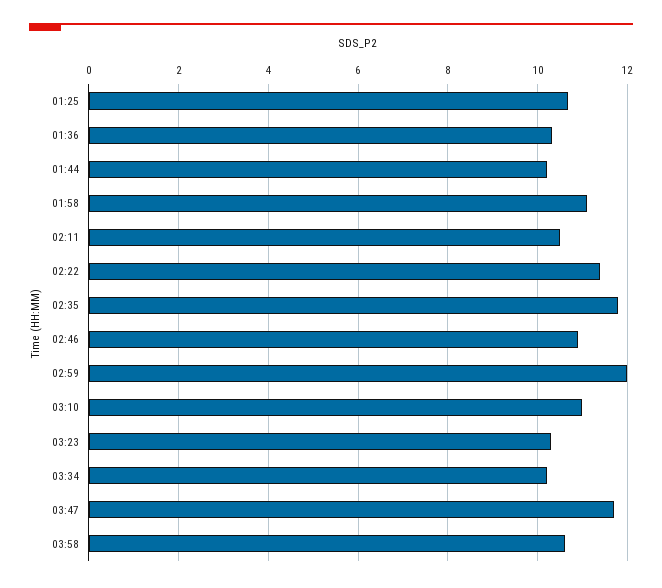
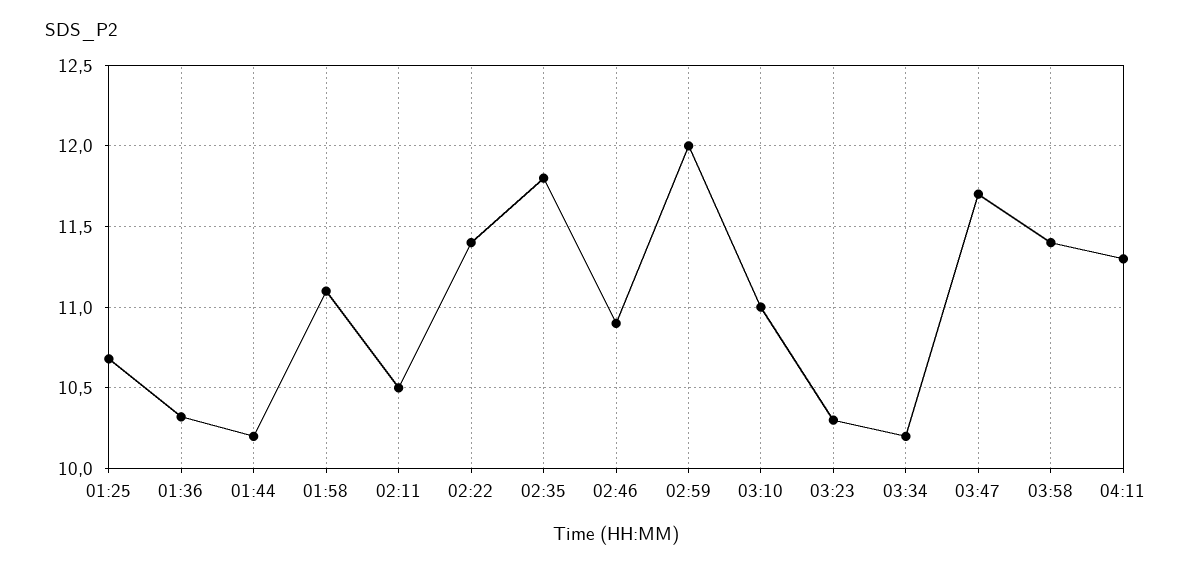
03:58: 10.6 -> 11.4
04:11: none -> 11.3

